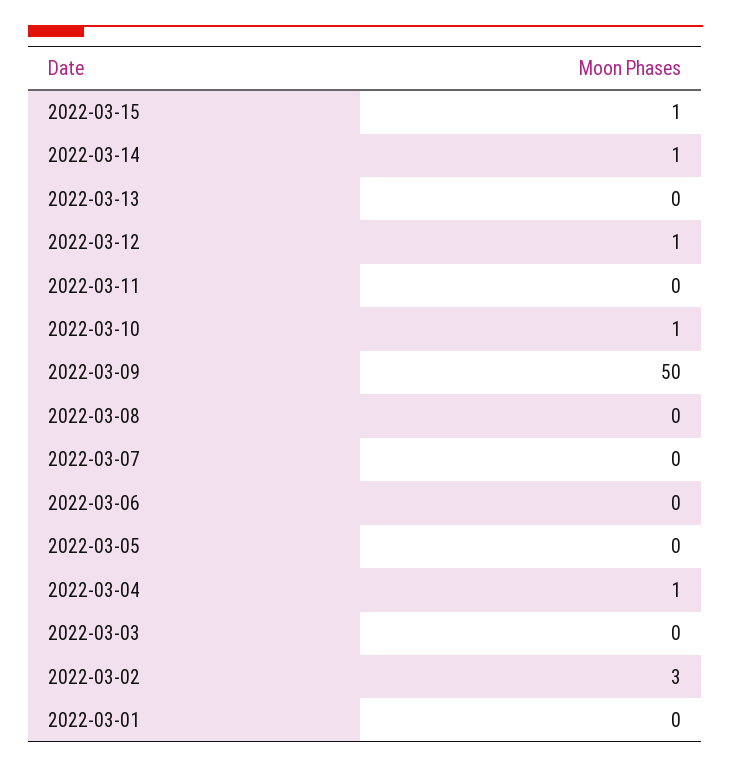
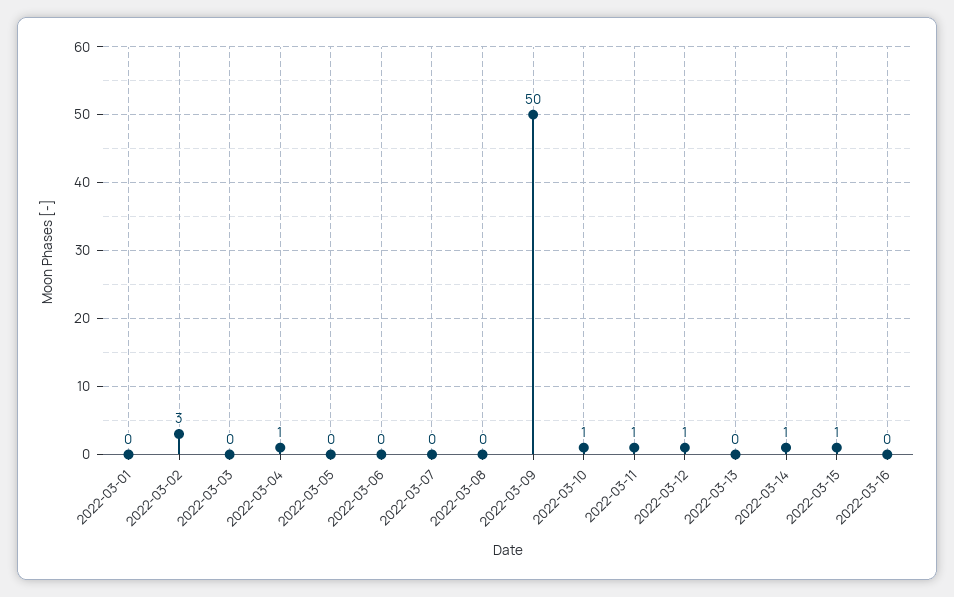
2022-03-11: 0 -> 1
2022-03-16: none -> 0

